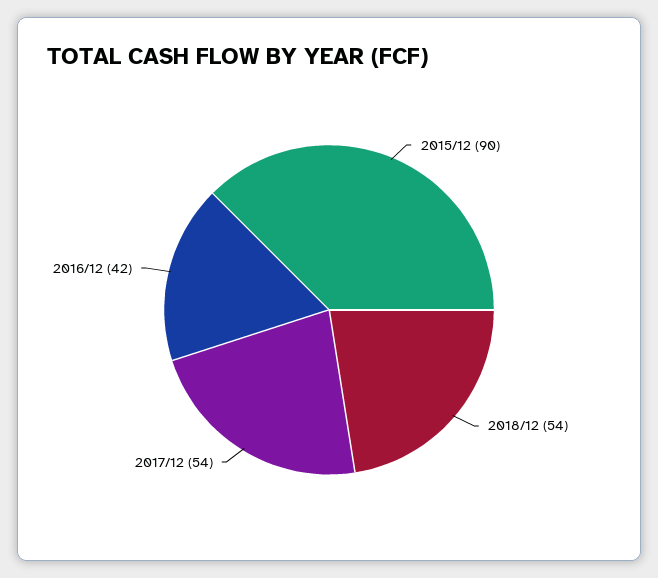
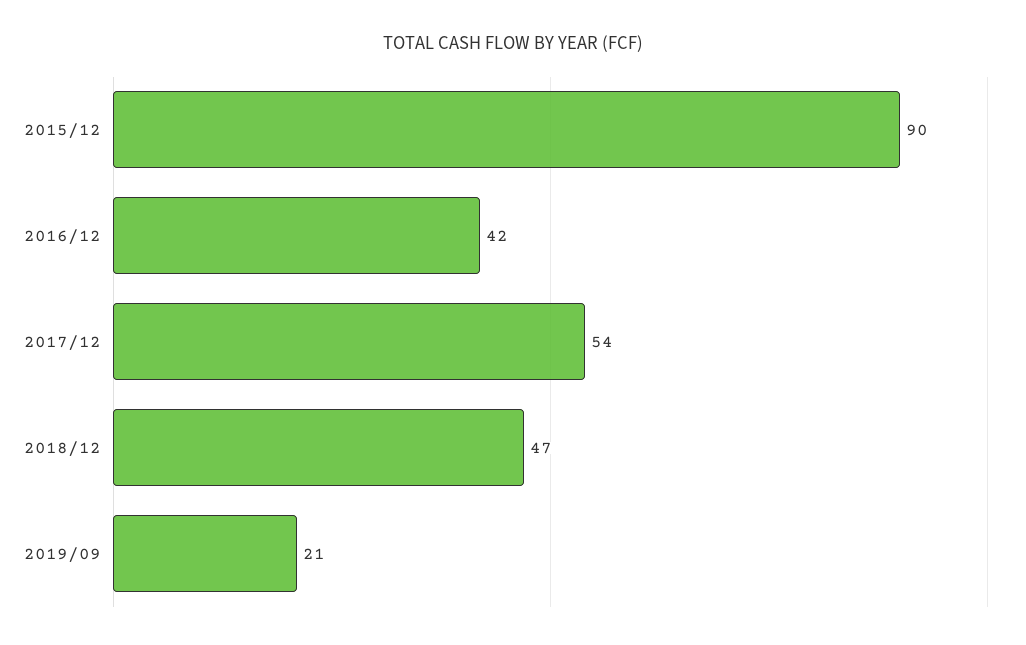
2018/12: 54 -> 47
2019/09: none -> 21

